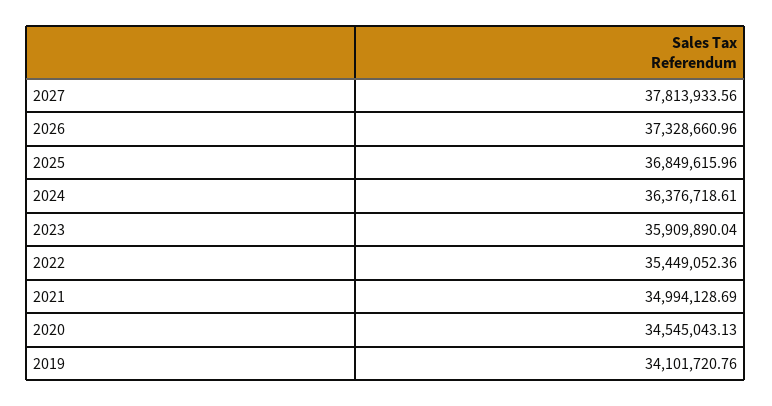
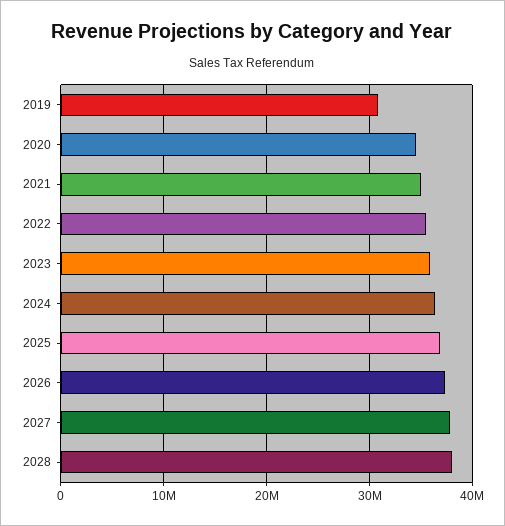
2019: 34101720.76 -> 31000000
2028: none -> 38000000

